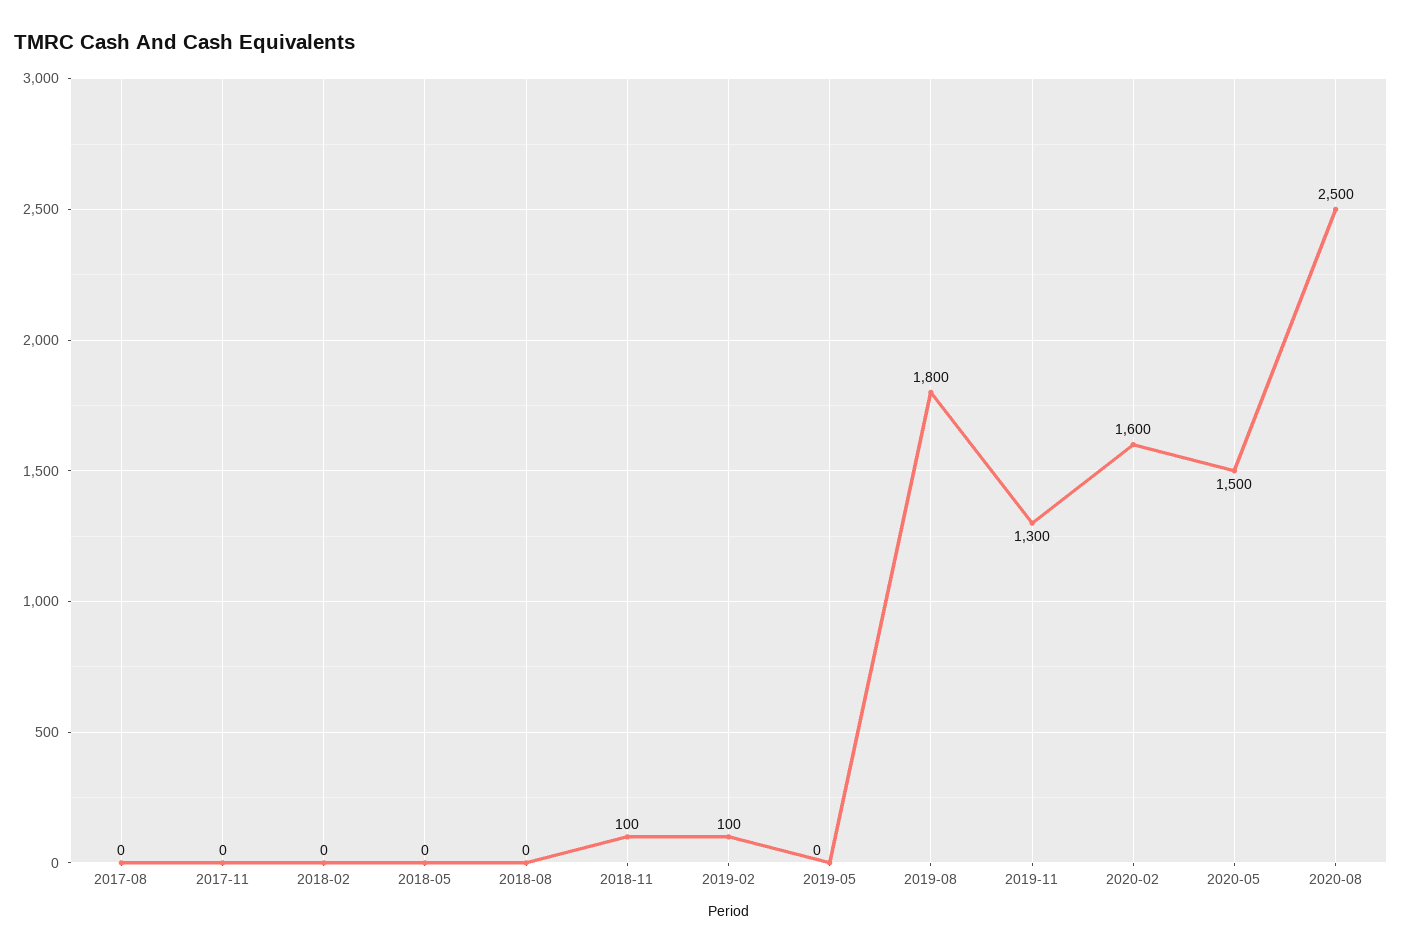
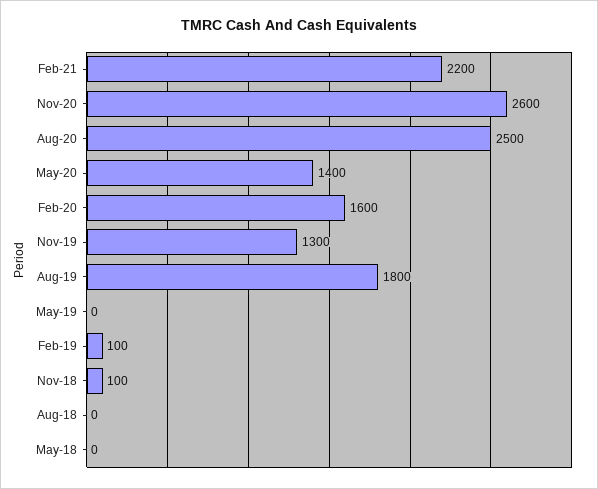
2017-08: 0 -> none
2017-11: 0 -> none
2018-02: 0 -> none
2020-05: 1500 -> 1400
Feb-21: none -> 2200
Nov-20: none -> 2600

